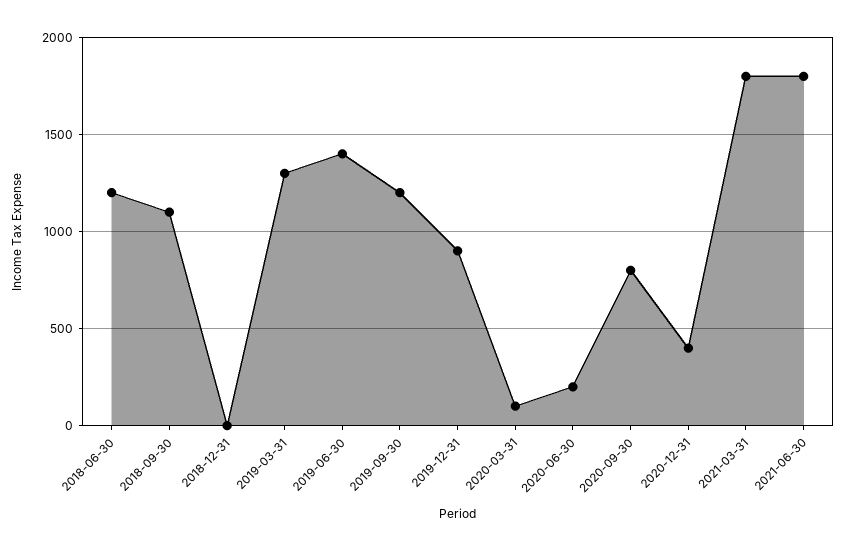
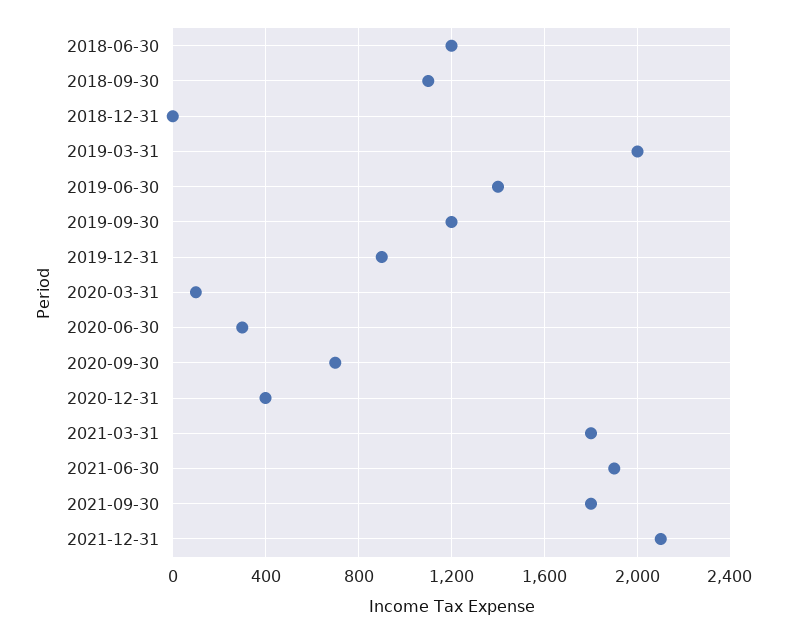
2019-03-31: 1300 -> 2000
2020-06-30: 200 -> 300
2020-09-30: 800 -> 700
2021-06-30: 1800 -> 1900
2021-09-30: none -> 1800
2021-12-31: none -> 2100

